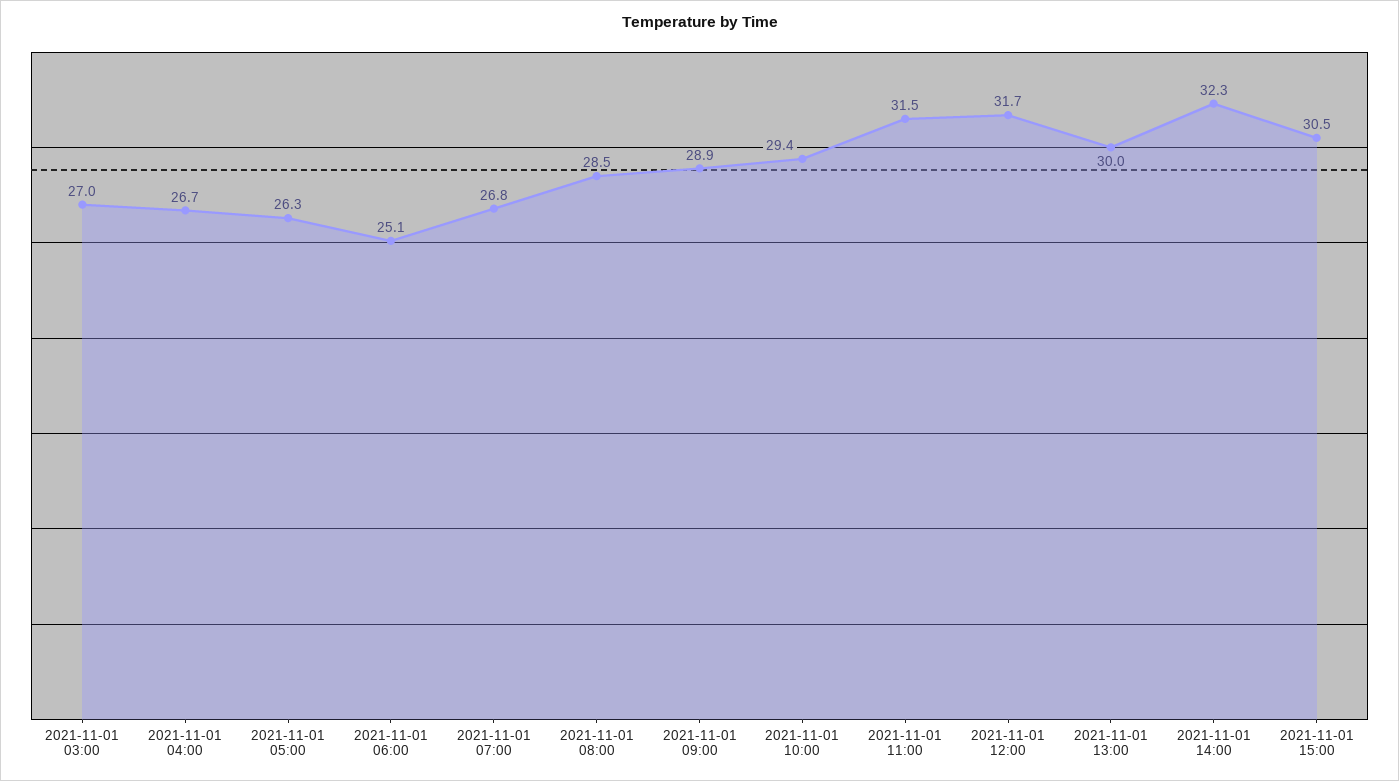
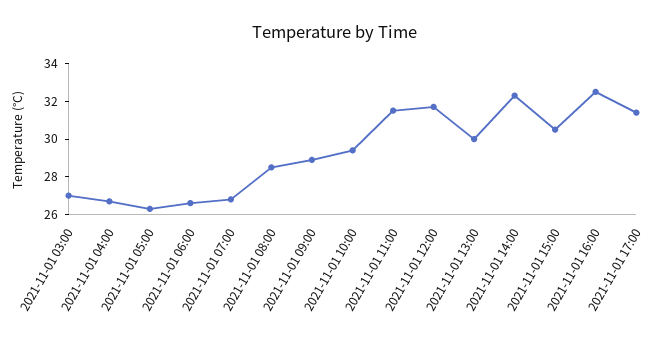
2021-11-01 06:00: 25.1 -> 26.5
2021-11-01 16:00: none -> 32.5
2021-11-01 17:00: none -> 31.5

